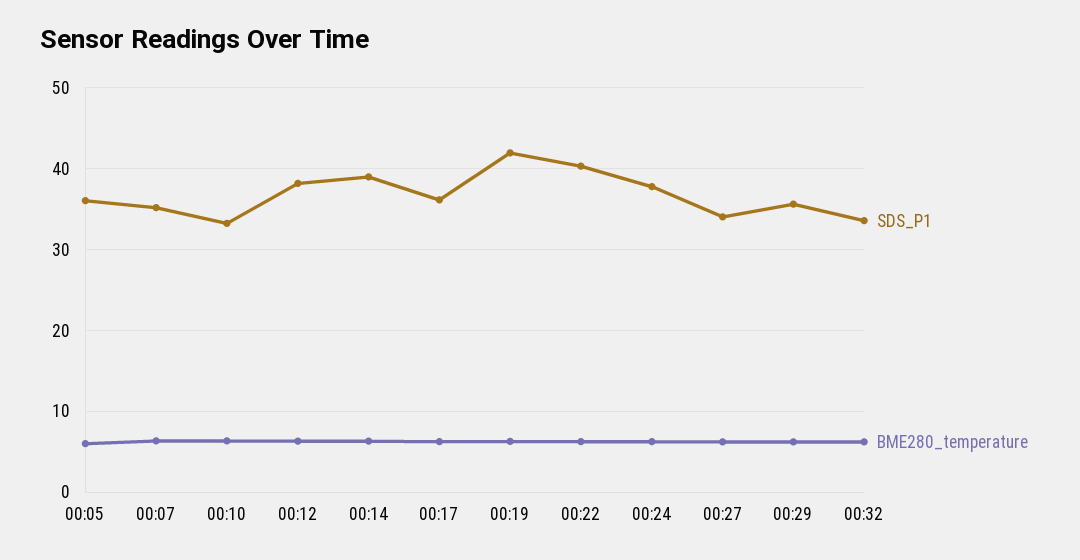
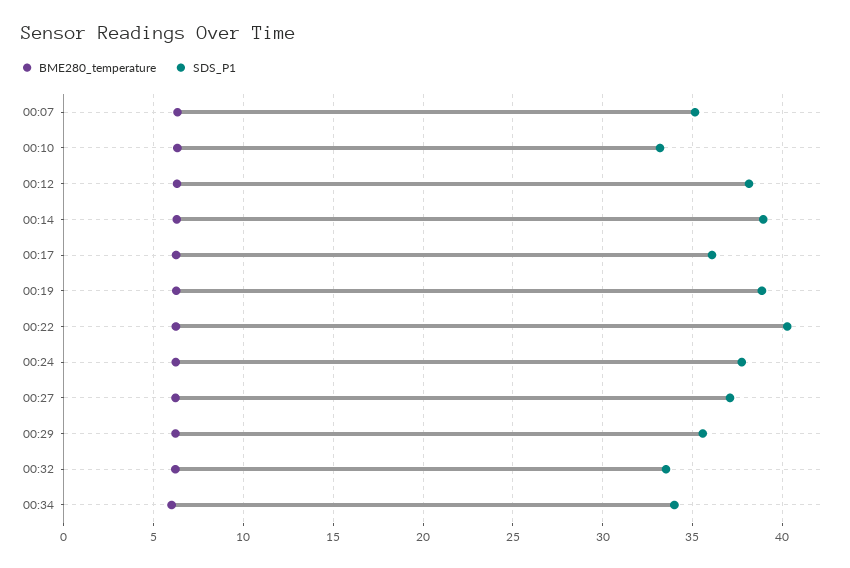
SDS_P1, 00:05: 36 -> none
BME280_temperature, 00:05: 6 -> none
SDS_P1, 00:19: 42 -> 39
SDS_P1, 00:27: 34 -> 37
BME280_temperature, 00:34: none -> 6
SDS_P1, 00:34: none -> 34

